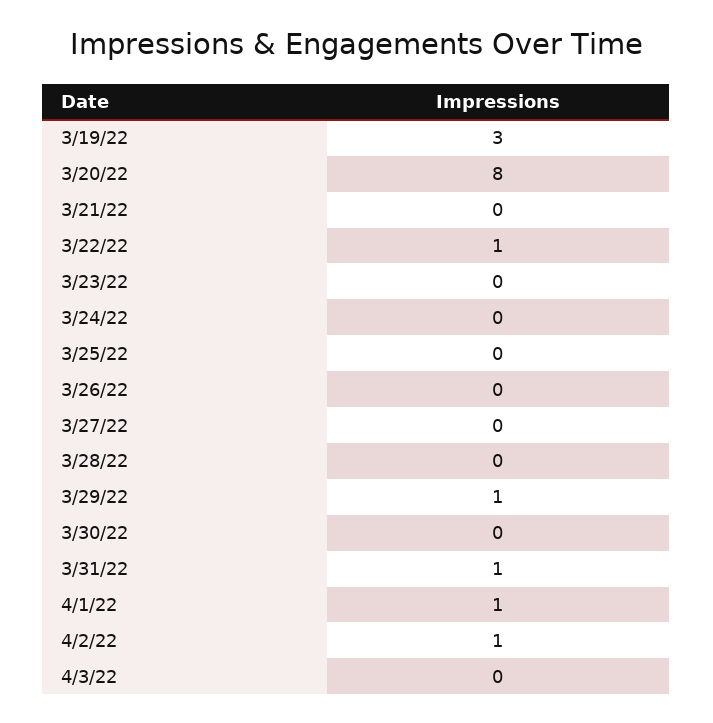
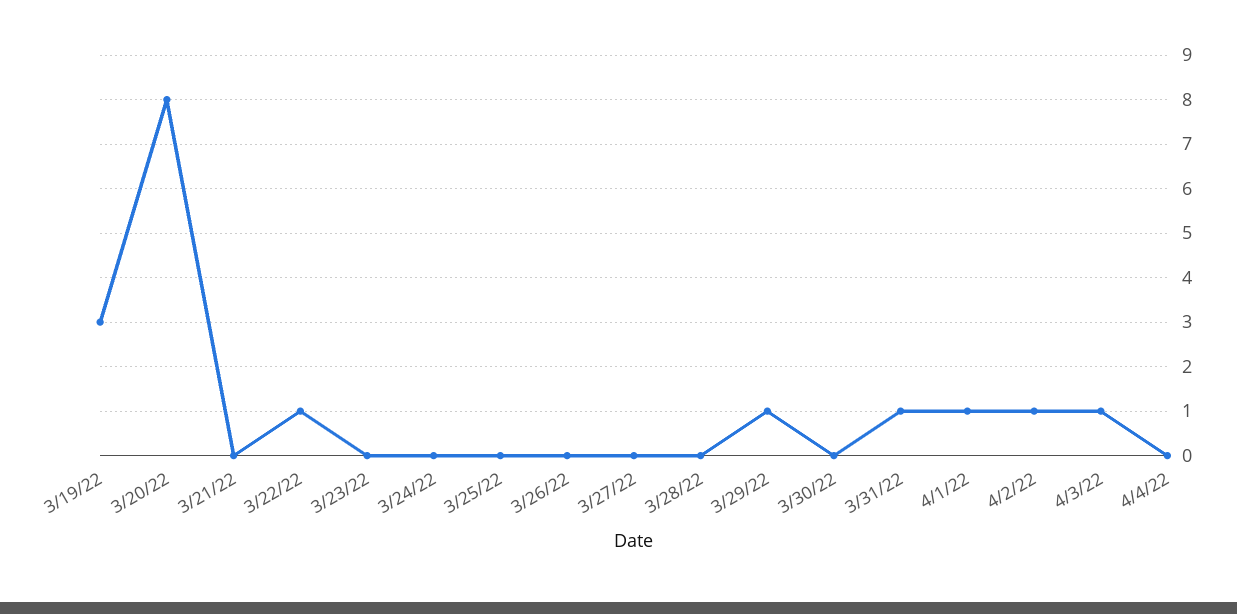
4/3/22: 0 -> 1
4/4/22: none -> 0

